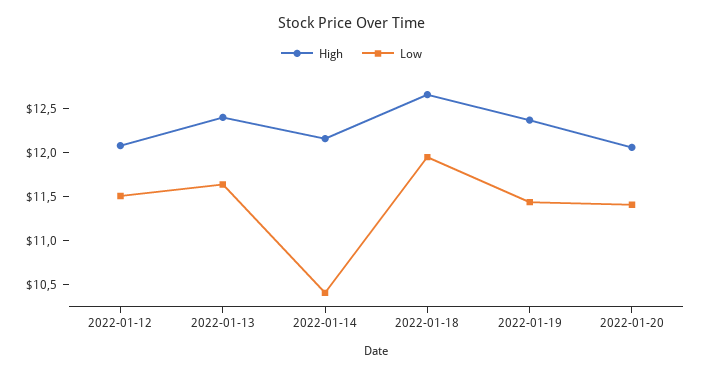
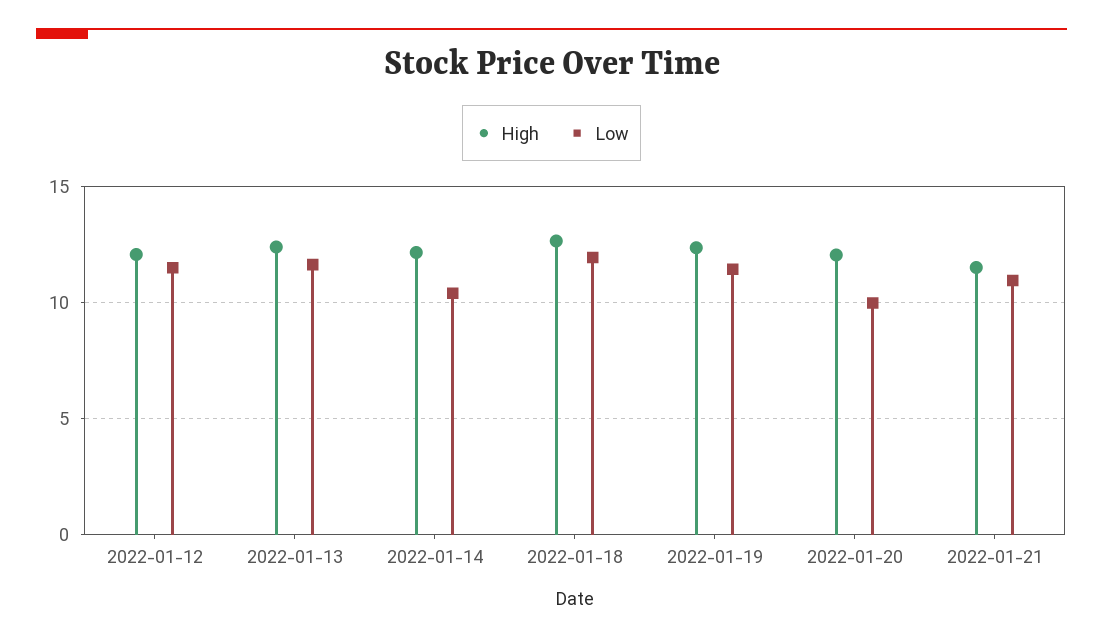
Low, 2022-01-20: 11.4 -> 10
High, 2022-01-21: none -> 11.5
Low, 2022-01-21: none -> 11

